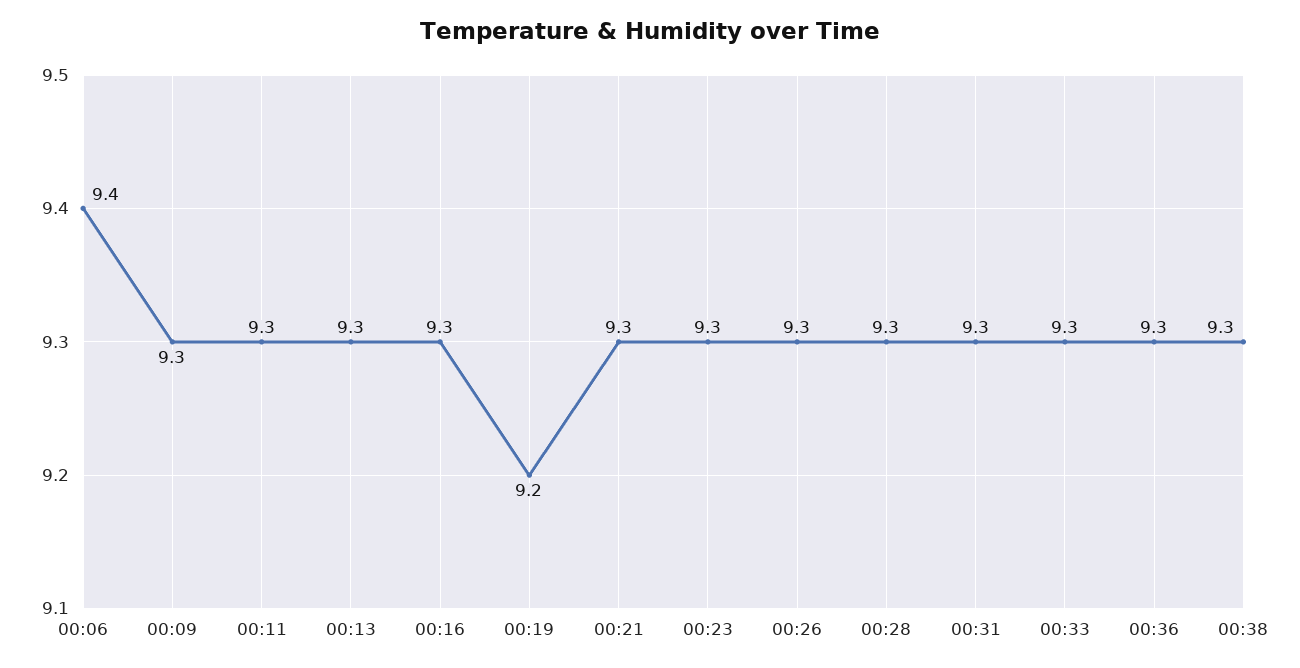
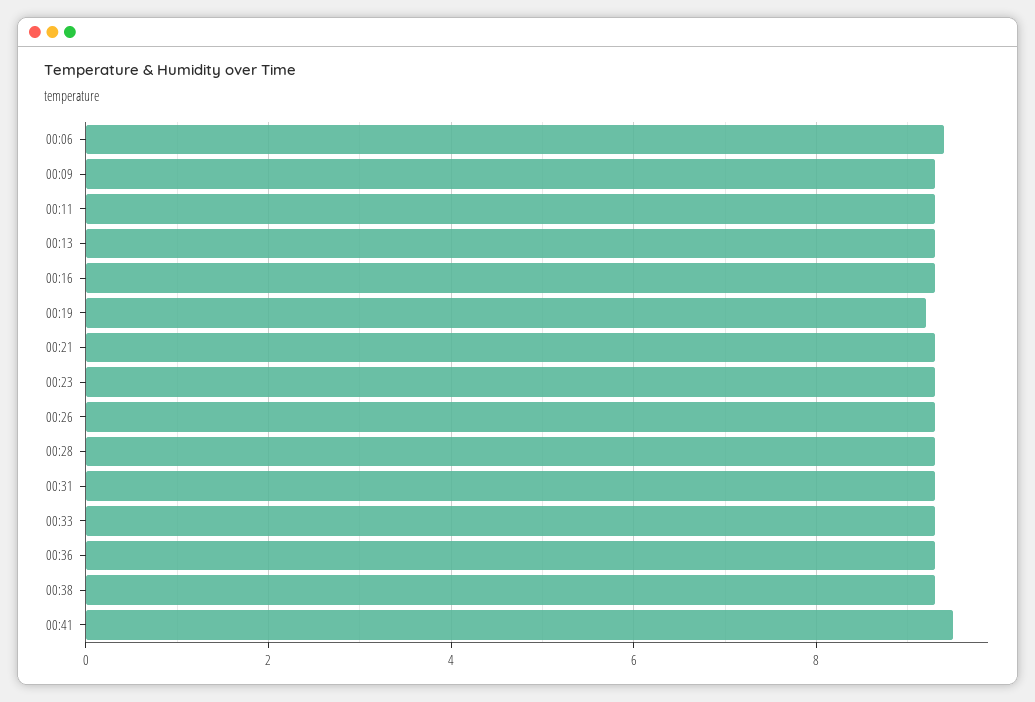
00:41: none -> 9.5

